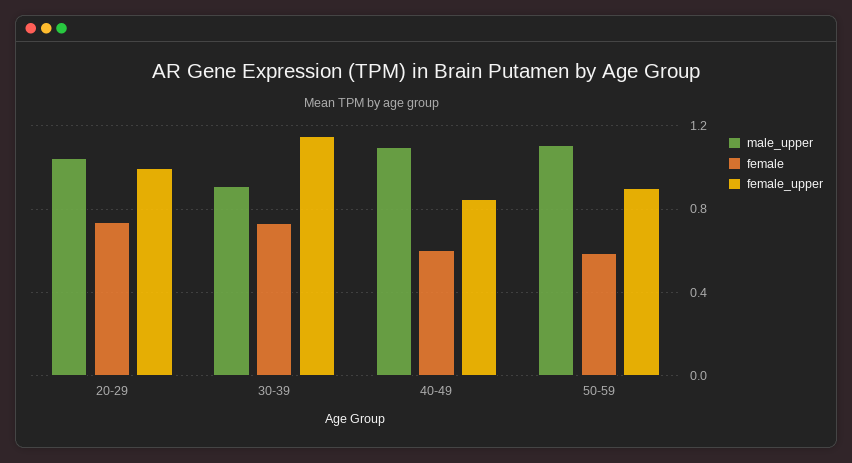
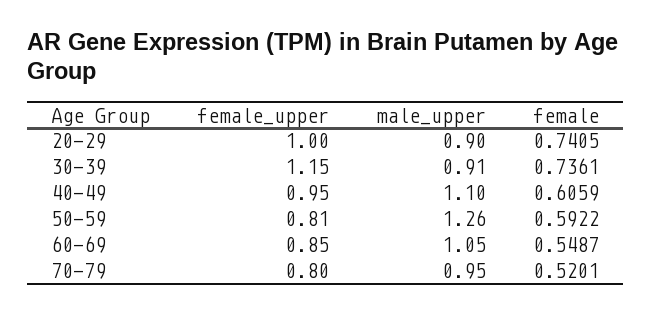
male_upper, 20-29: 1.05 -> 0.9
female_upper, 40-49: 0.85 -> 0.95
male_upper, 50-59: 1.1 -> 1.26
female_upper, 50-59: 0.9 -> 0.81
female_upper, 60-69: none -> 0.85
male_upper, 60-69: none -> 1.05
female, 60-69: none -> 0.5487
female_upper, 70-79: none -> 0.8
male_upper, 70-79: none -> 0.95
female, 70-79: none -> 0.5201

